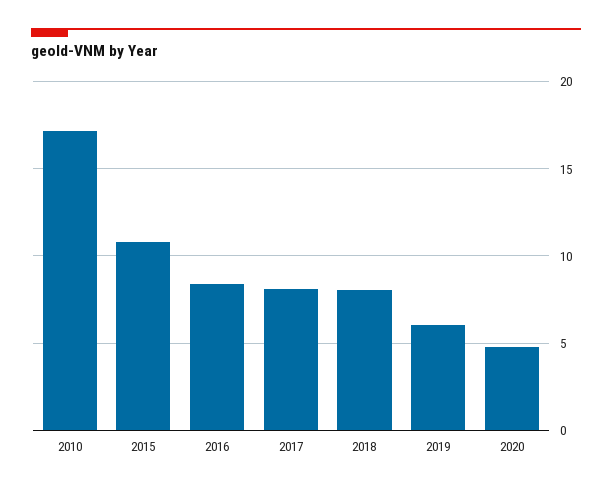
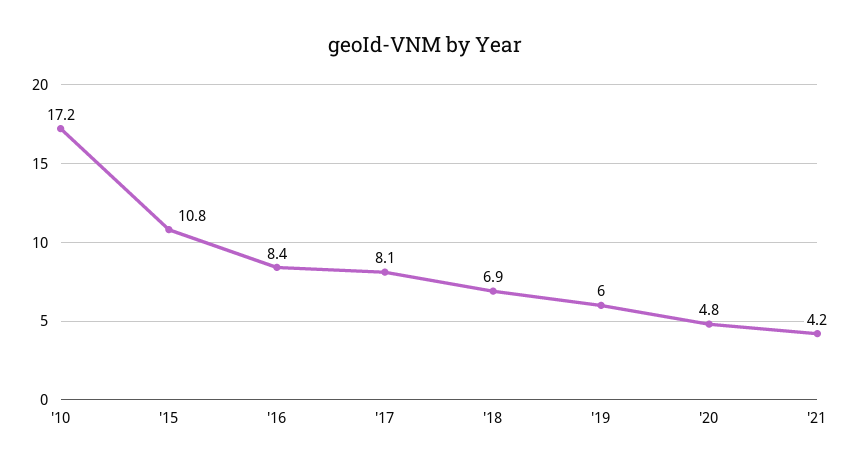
2018: 8 -> 6.9
'21: none -> 4.2

